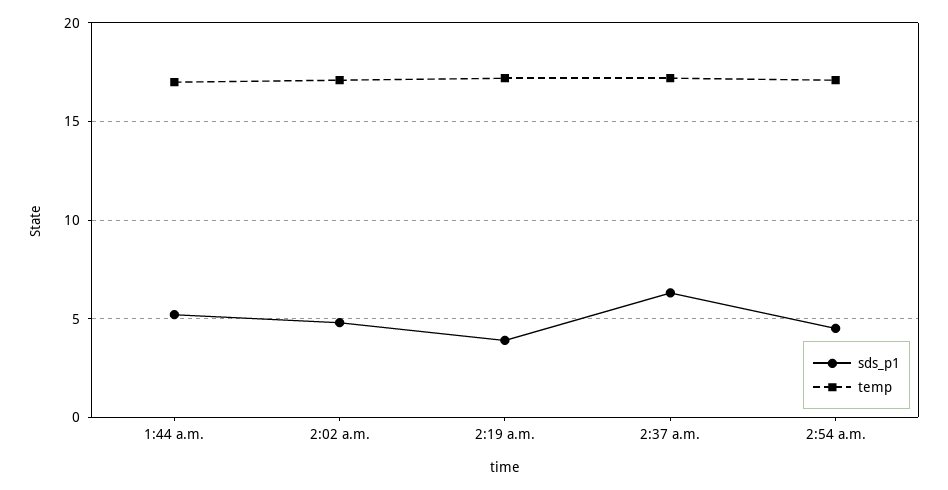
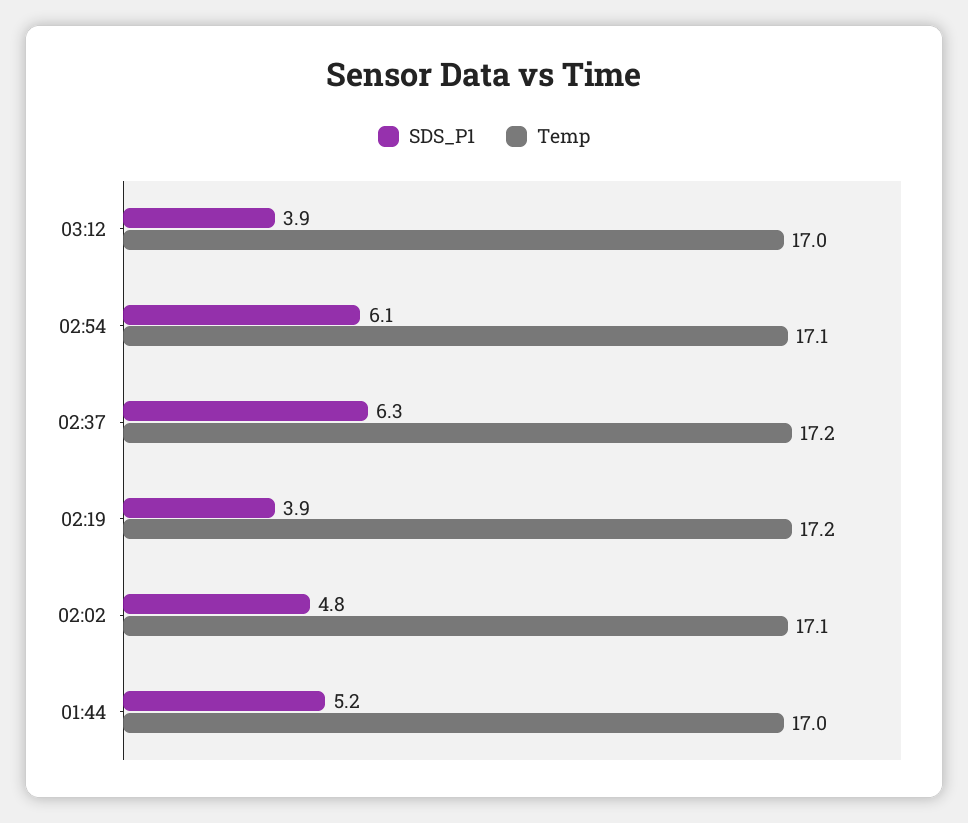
sds_p1, 2:54 a.m.: 4.5 -> 6.1
sds_p1, 03:12: none -> 3.9
temp, 03:12: none -> 17

